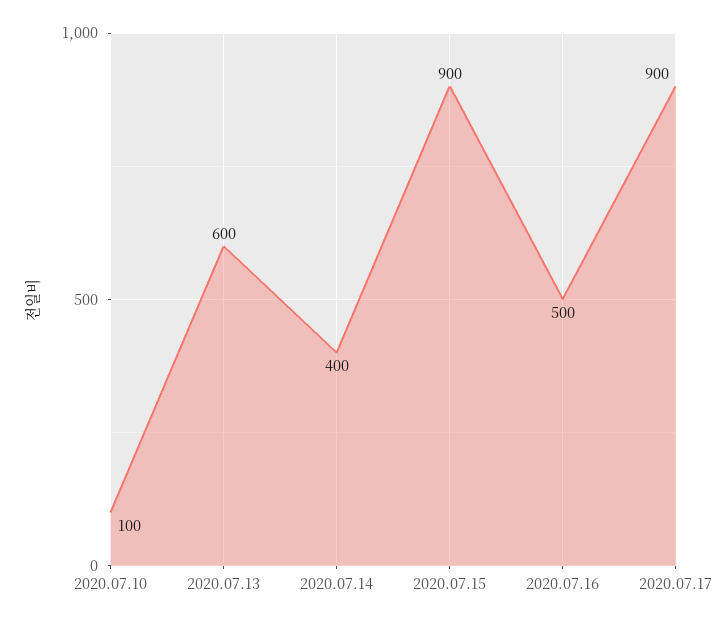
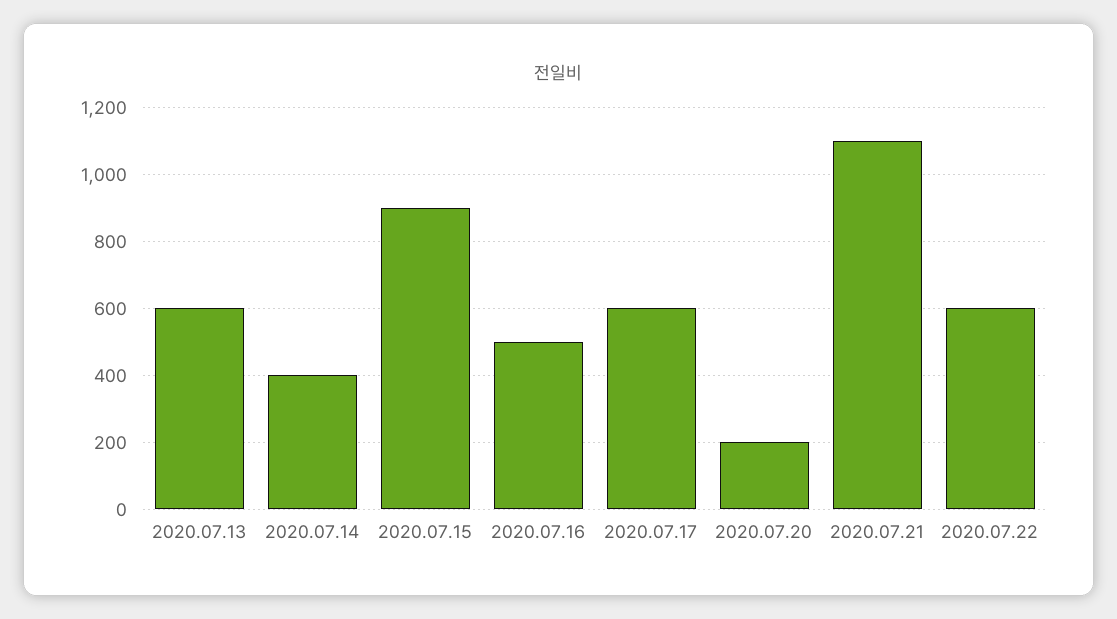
2020.07.10: 100 -> none
2020.07.17: 900 -> 600
2020.07.20: none -> 200
2020.07.21: none -> 1100
2020.07.22: none -> 600

